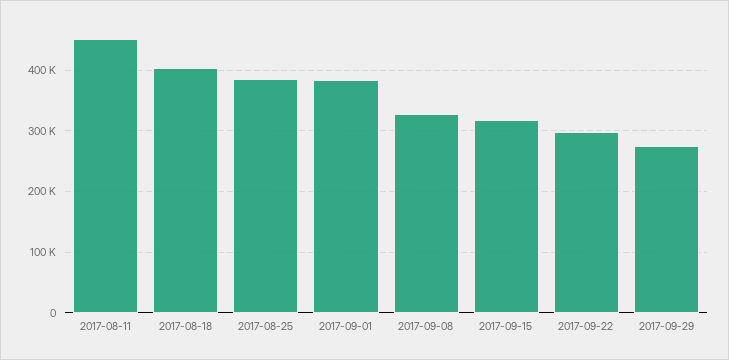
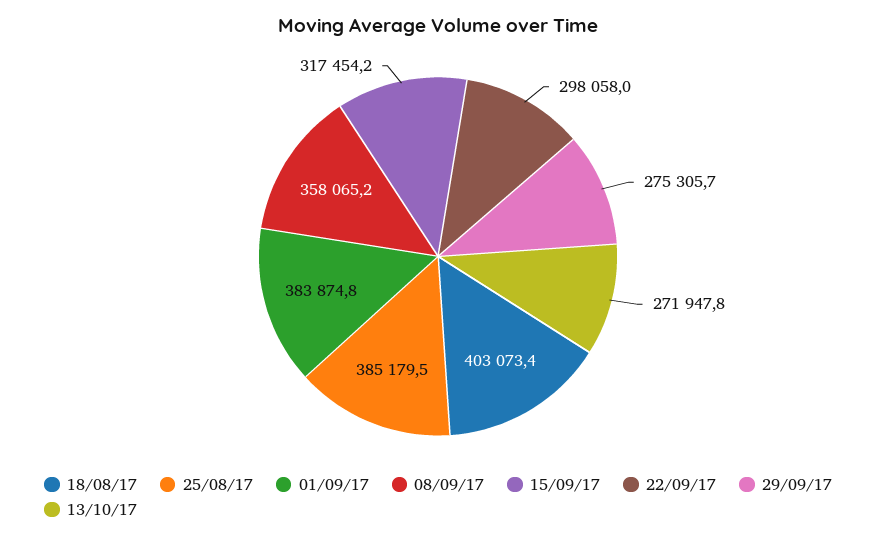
2017-08-11: 450000 -> none
2017-09-08: 330000 -> 358065.2
13/10/17: none -> 271947.8

